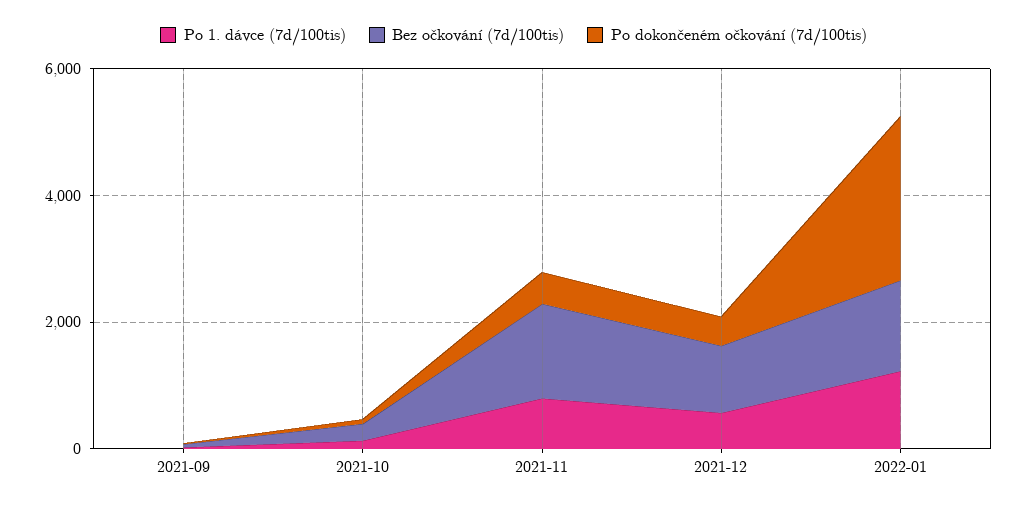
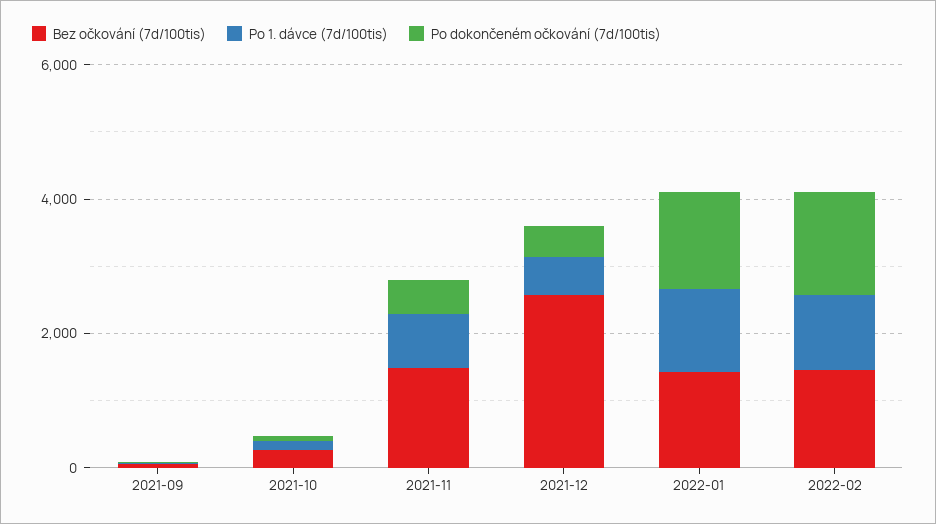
Bez očkování (7d/100tis), 2021-12: 1000 -> 2500
Po dokončeném očkování (7d/100tis), 2022-01: 2500 -> 1500
Bez očkování (7d/100tis), 2022-02: none -> 1500
Po 1. dávce (7d/100tis), 2022-02: none -> 1000
Po dokončeném očkování (7d/100tis), 2022-02: none -> 1500

